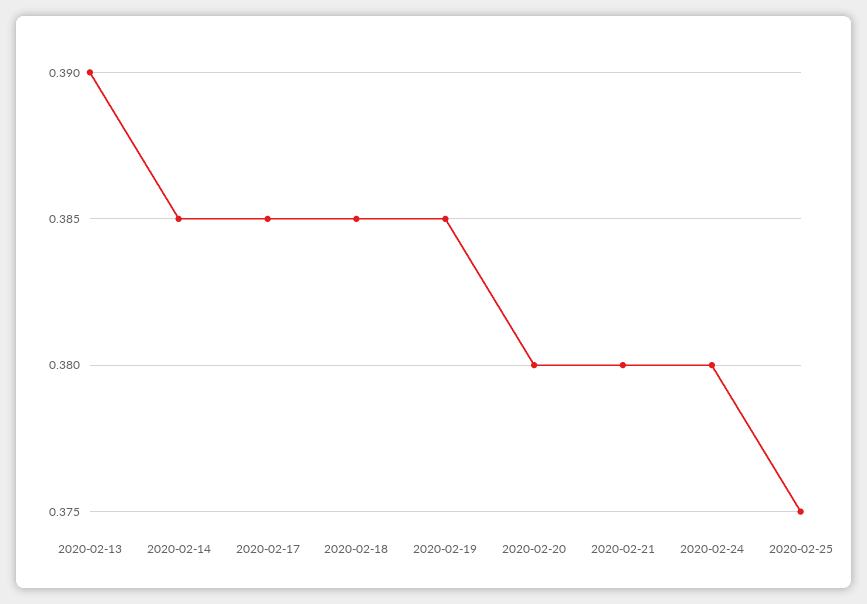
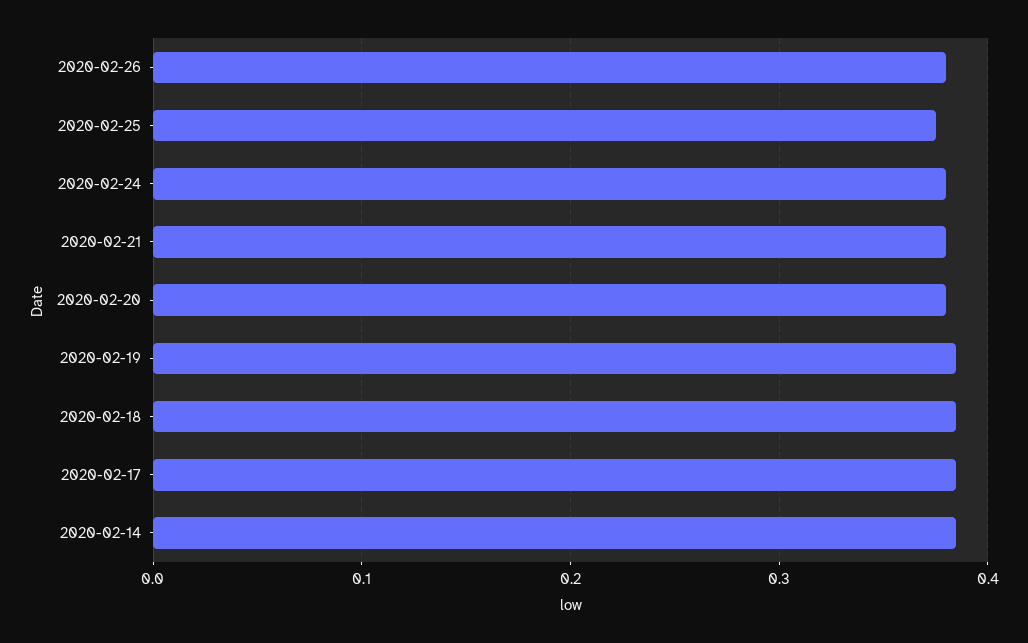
2020-02-13: 0.39 -> none
2020-02-26: none -> 0.38

